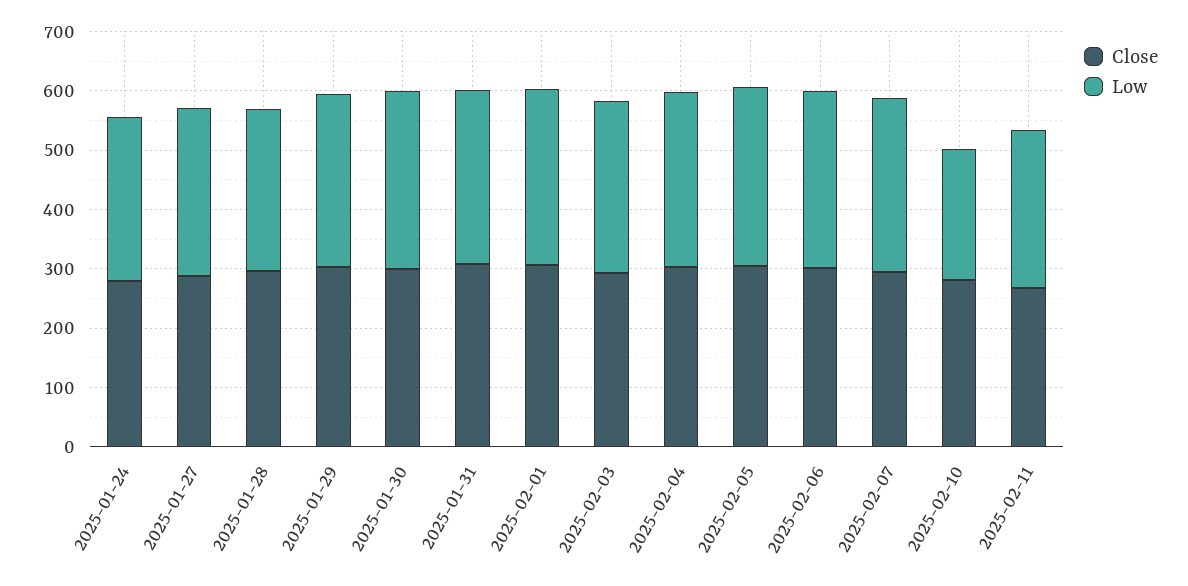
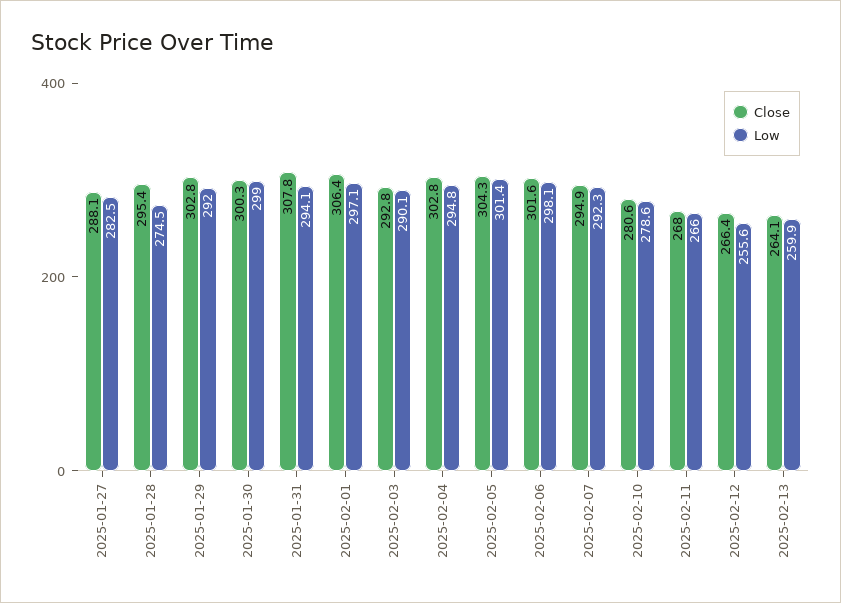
Close, 2025-01-24: 280 -> none
Low, 2025-01-24: 280 -> none
Low, 2025-02-10: 220 -> 278.6
Close, 2025-02-12: none -> 266.4
Low, 2025-02-12: none -> 255.6
Close, 2025-02-13: none -> 264.1
Low, 2025-02-13: none -> 259.9

